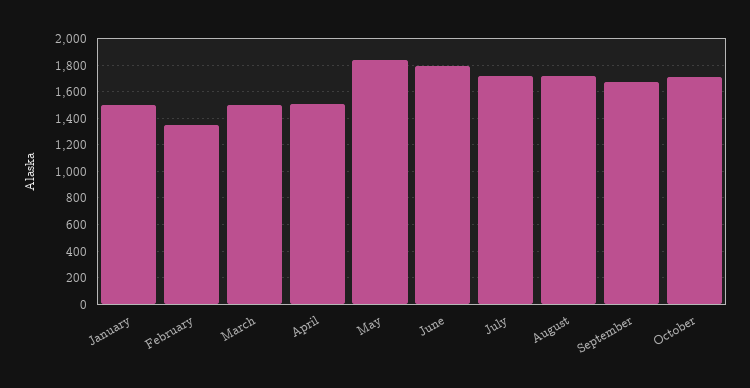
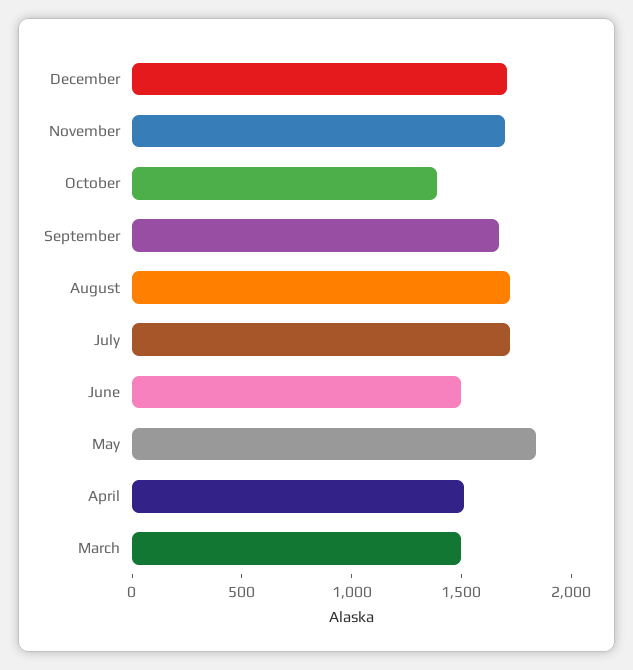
January: 1500 -> none
February: 1350 -> none
June: 1800 -> 1500
October: 1700 -> 1400
December: none -> 1700
November: none -> 1700

